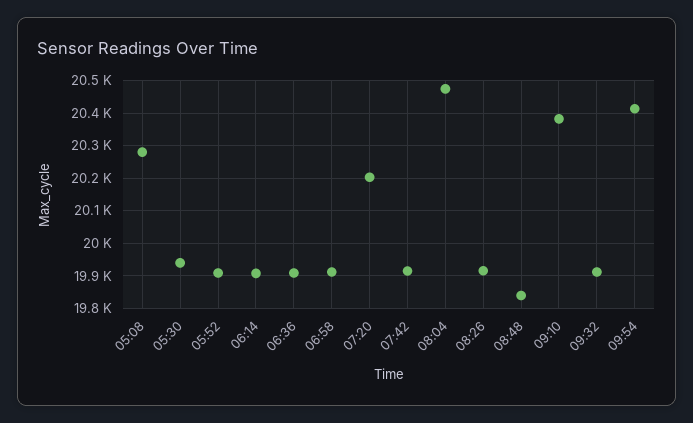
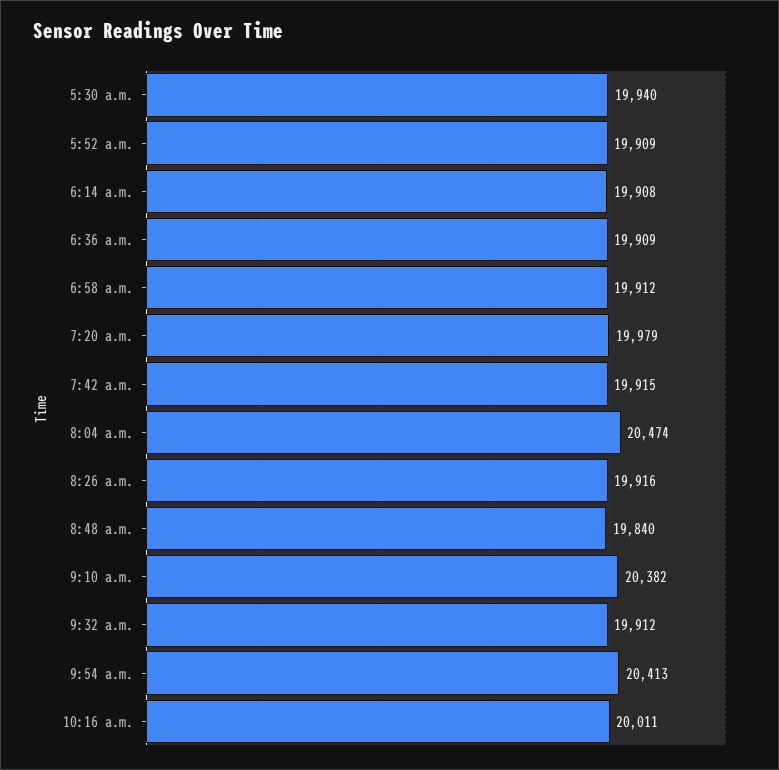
05:08: 20280 -> none
07:20: 20200 -> 19979
10:16 a.m.: none -> 20011

